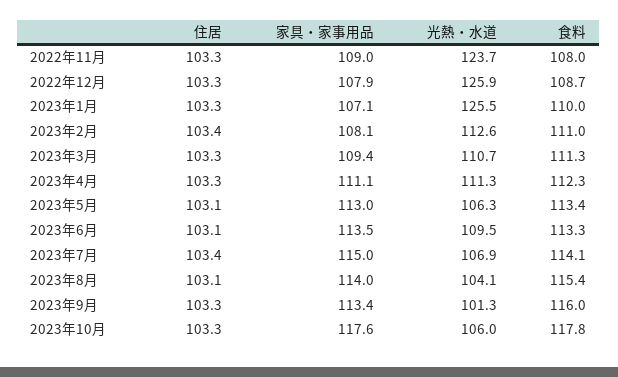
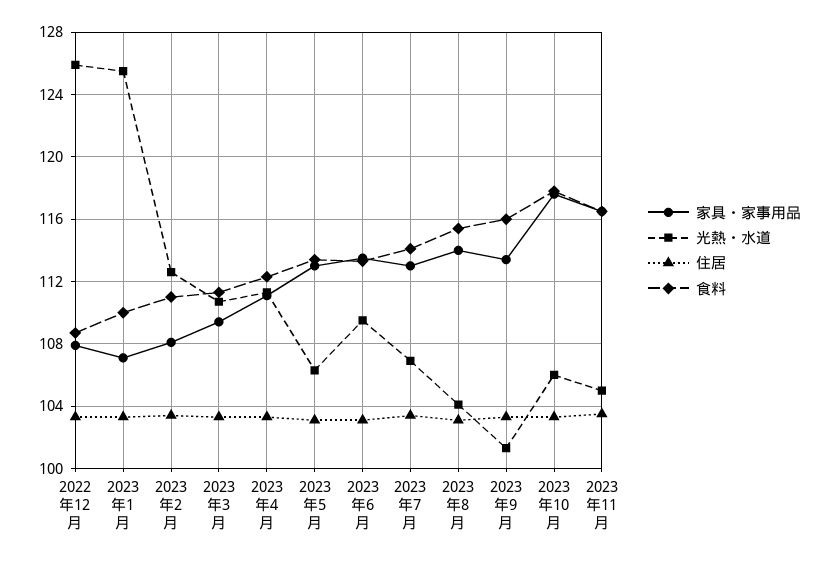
住居, 2022年11月: 103.3 -> none
家具・家事用品, 2022年11月: 109 -> none
光熱・水道, 2022年11月: 123.7 -> none
食料, 2022年11月: 108 -> none
家具・家事用品, 2023年7月: 115 -> 113
家具・家事用品, 2023年11月: none -> 116.5
光熱・水道, 2023年11月: none -> 105
住居, 2023年11月: none -> 103.5
食料, 2023年11月: none -> 116.5

